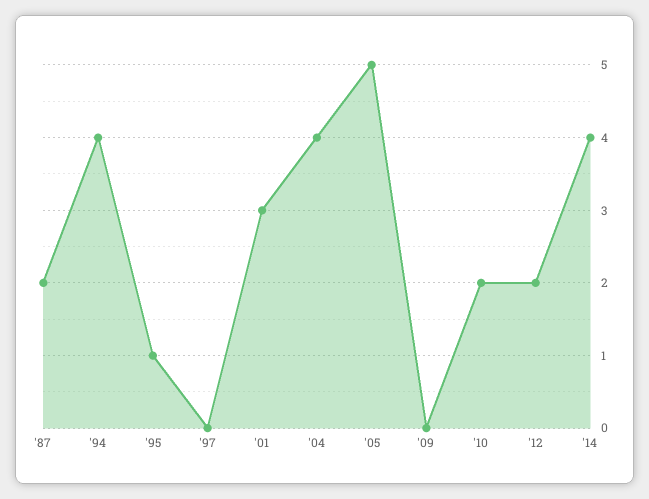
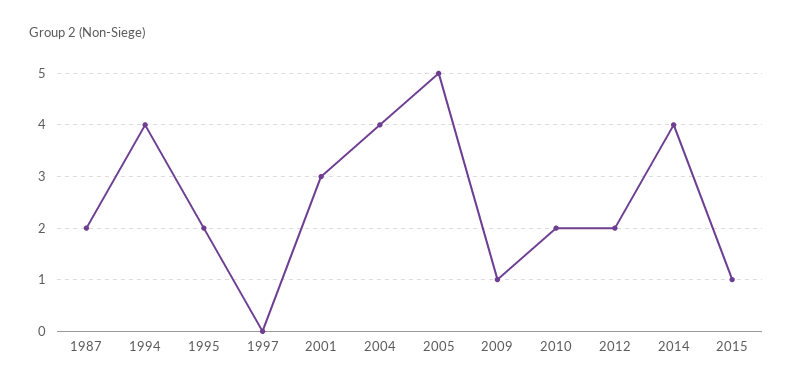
'95: 1 -> 2
'09: 0 -> 1
2015: none -> 1

